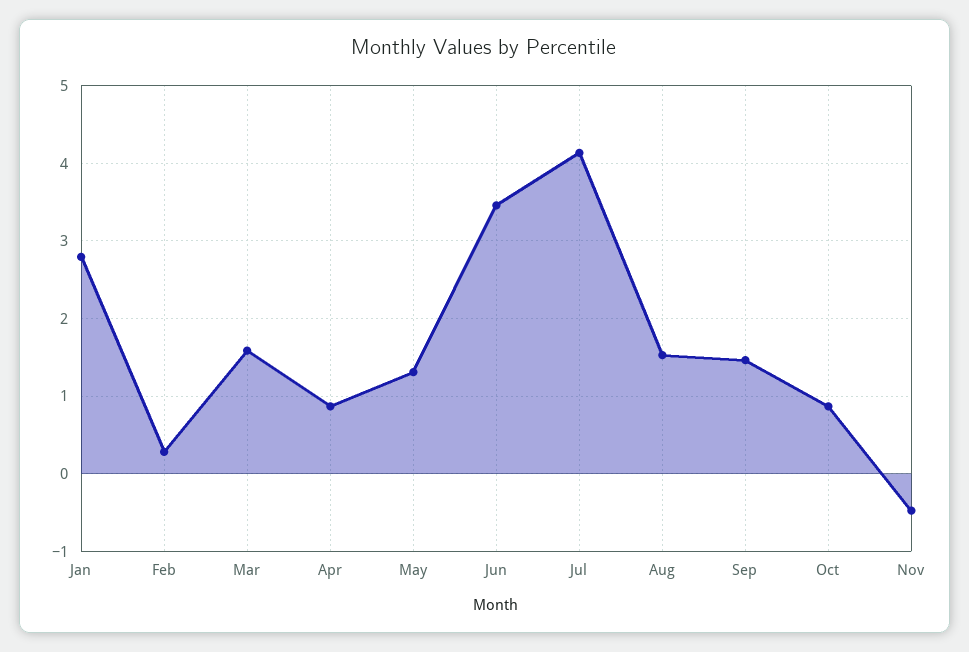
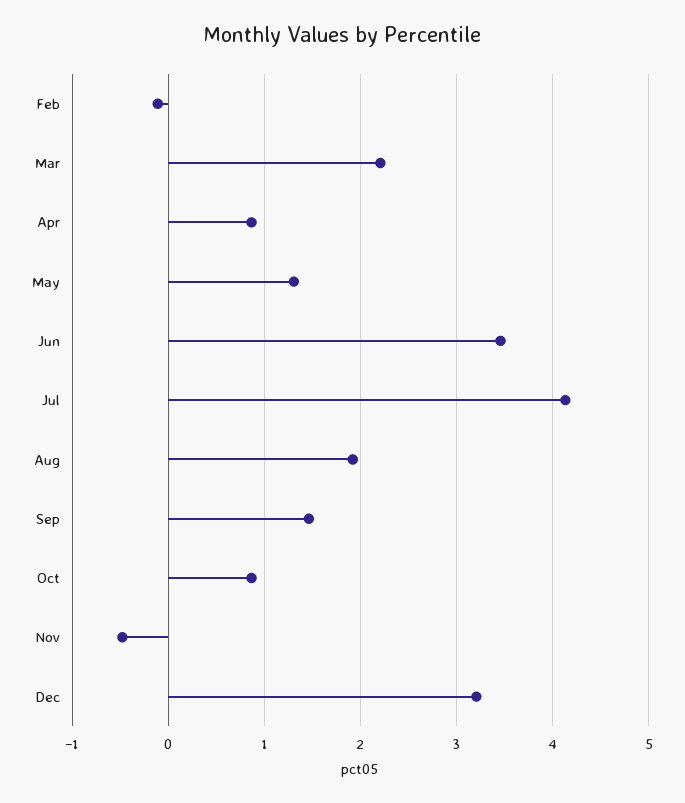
Jan: 2.8 -> none
Feb: 0.3 -> -0.1
Mar: 1.6 -> 2.2
Aug: 1.5 -> 1.9
Dec: none -> 3.2

